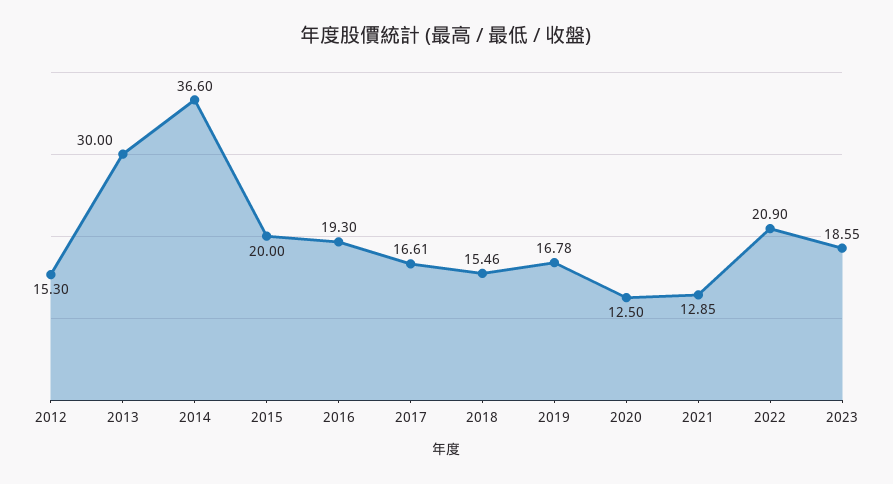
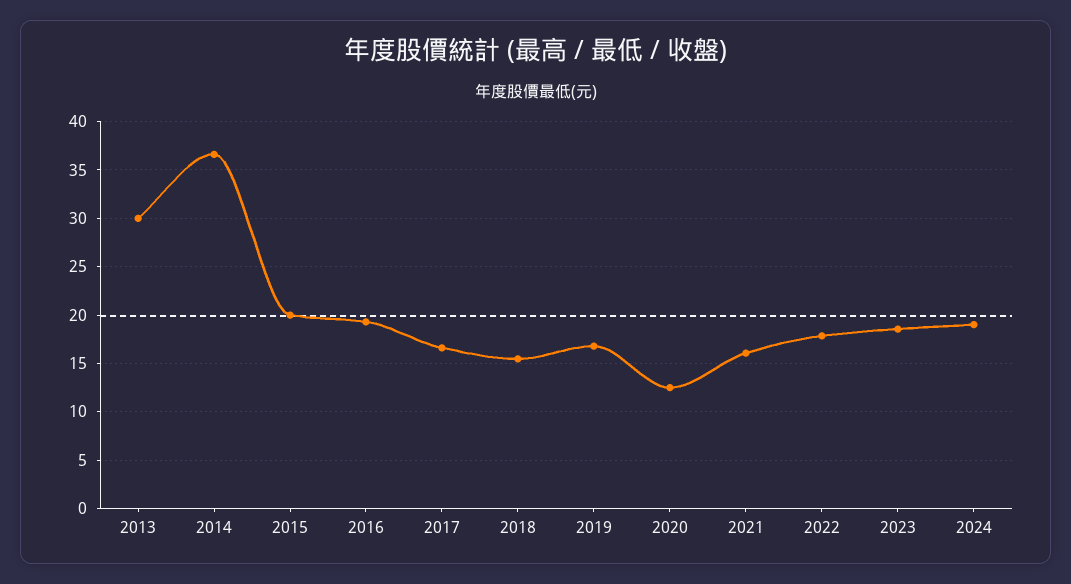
2012: 15.3 -> none
2021: 12.85 -> 16
2022: 20.9 -> 18
2024: none -> 19

